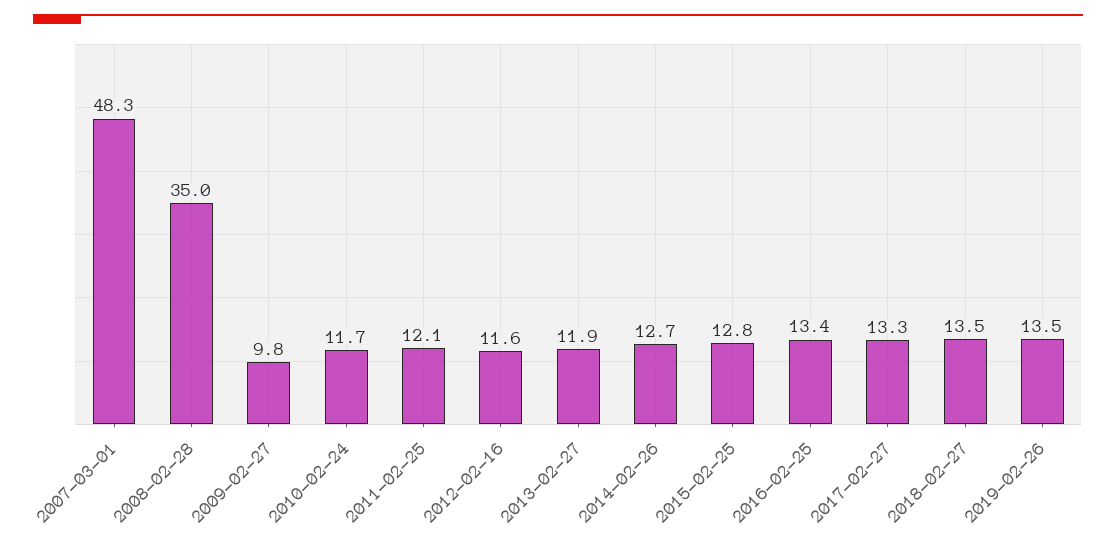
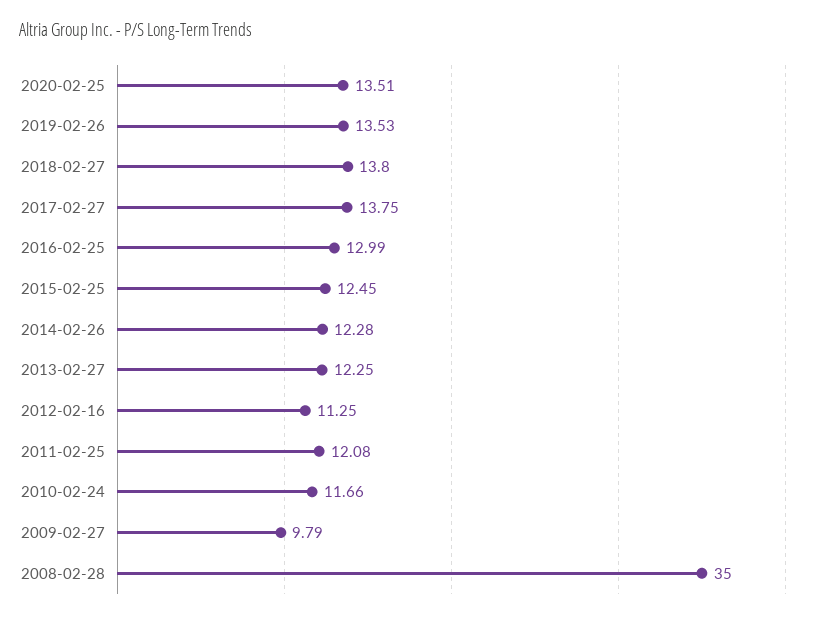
2007-03-01: 48.3 -> none
2012-02-16: 11.6 -> 11.25
2013-02-27: 11.9 -> 12.25
2014-02-26: 12.7 -> 12.28
2015-02-25: 12.8 -> 12.45
2016-02-25: 13.4 -> 12.99
2017-02-27: 13.3 -> 13.75
2018-02-27: 13.5 -> 13.8
2020-02-25: none -> 13.51

